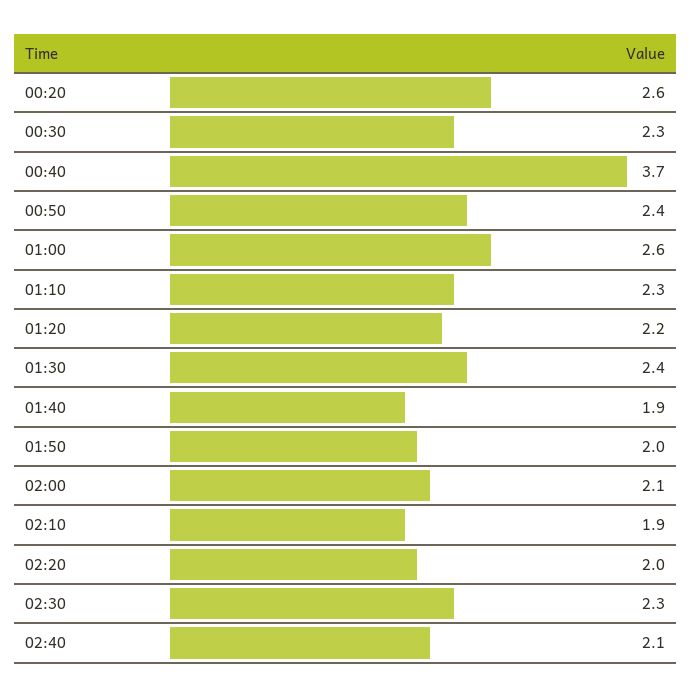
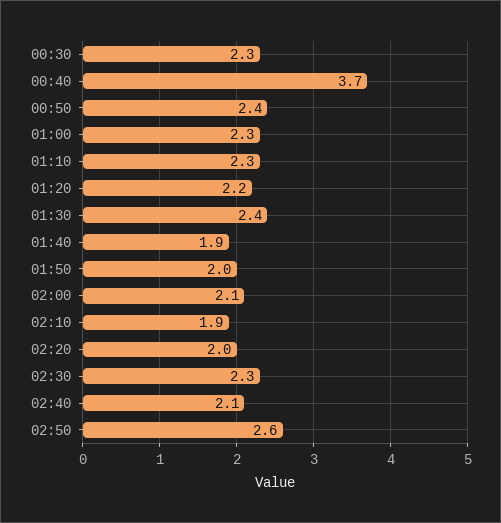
00:20: 2.6 -> none
01:00: 2.6 -> 2.3
02:50: none -> 2.6

